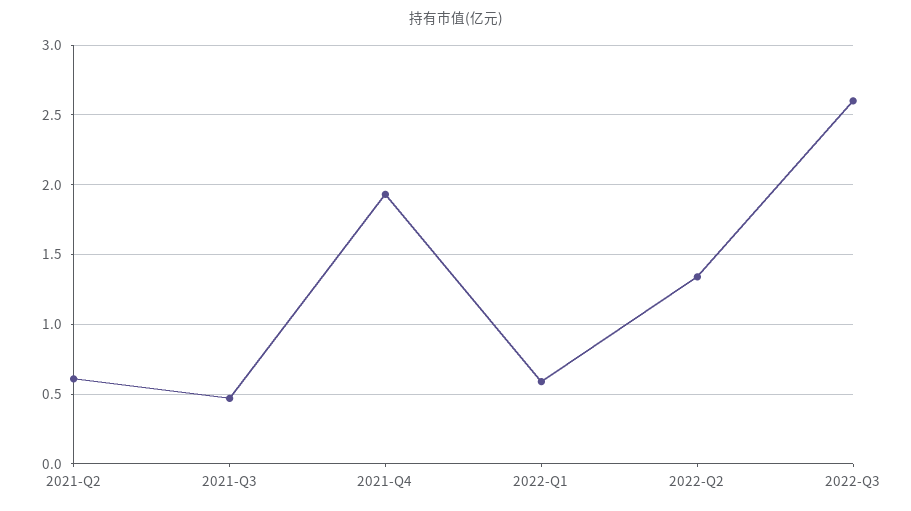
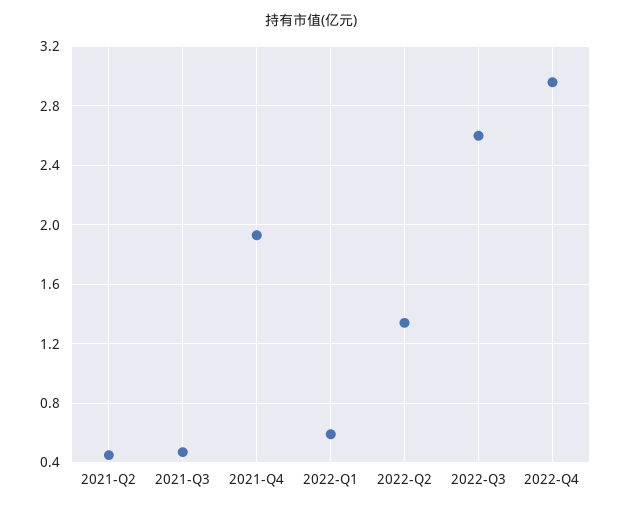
2021-Q2: 0.6 -> 0.45
2022-Q4: none -> 2.95

